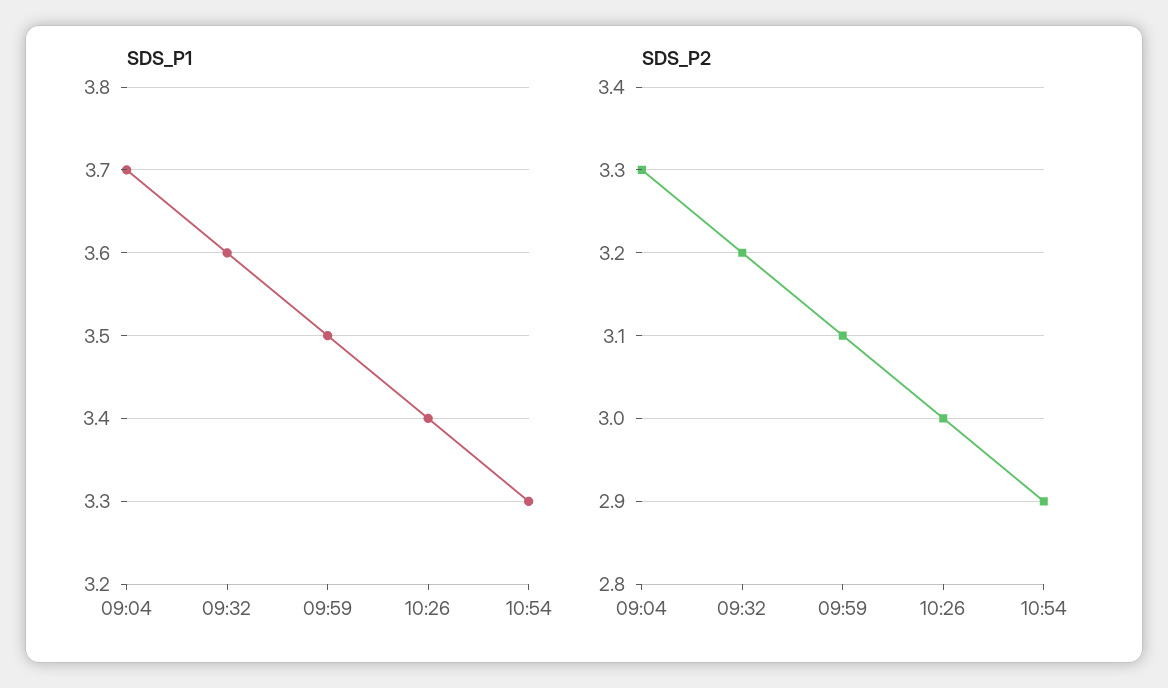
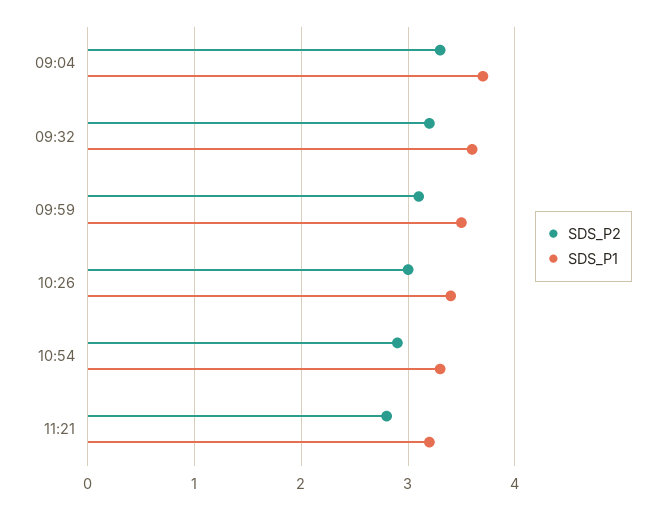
SDS_P2, 11:21: none -> 2.8
SDS_P1, 11:21: none -> 3.2

